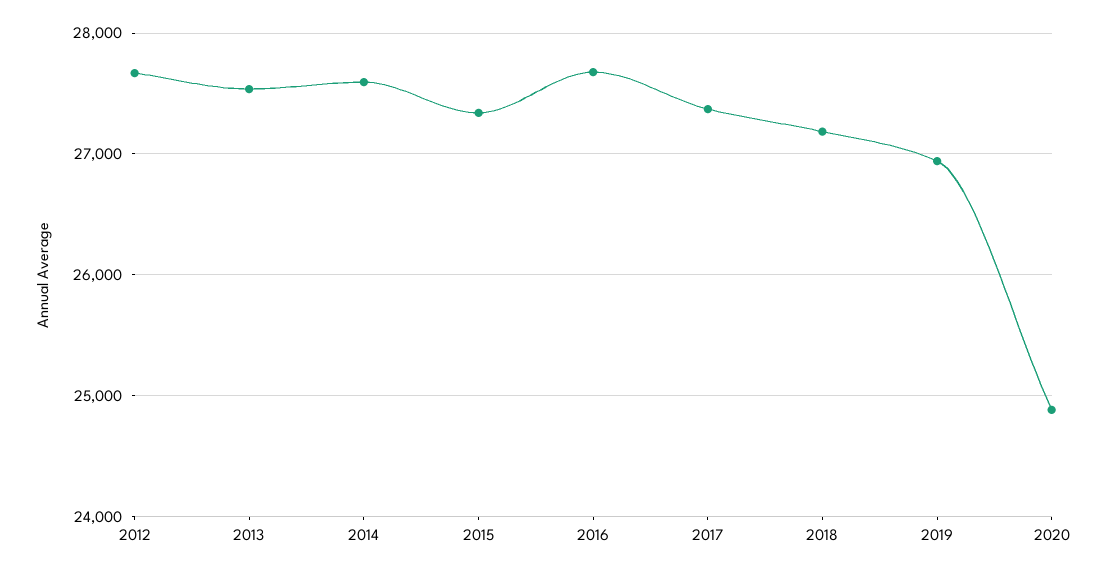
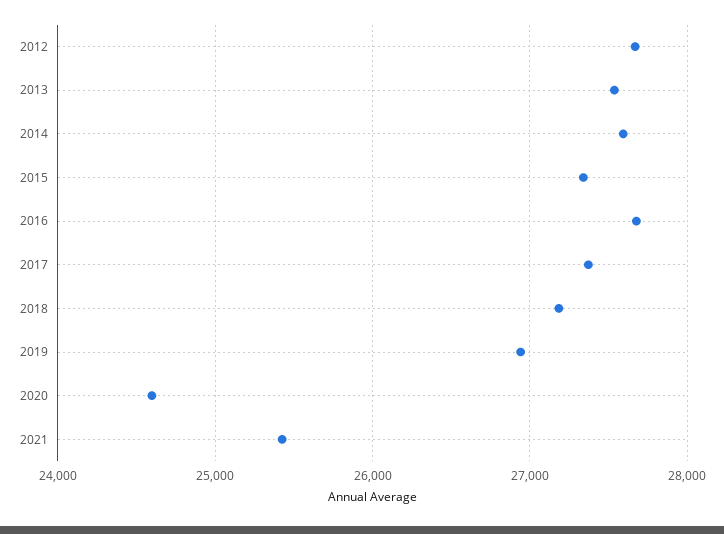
2020: 24900 -> 24600
2021: none -> 25400

